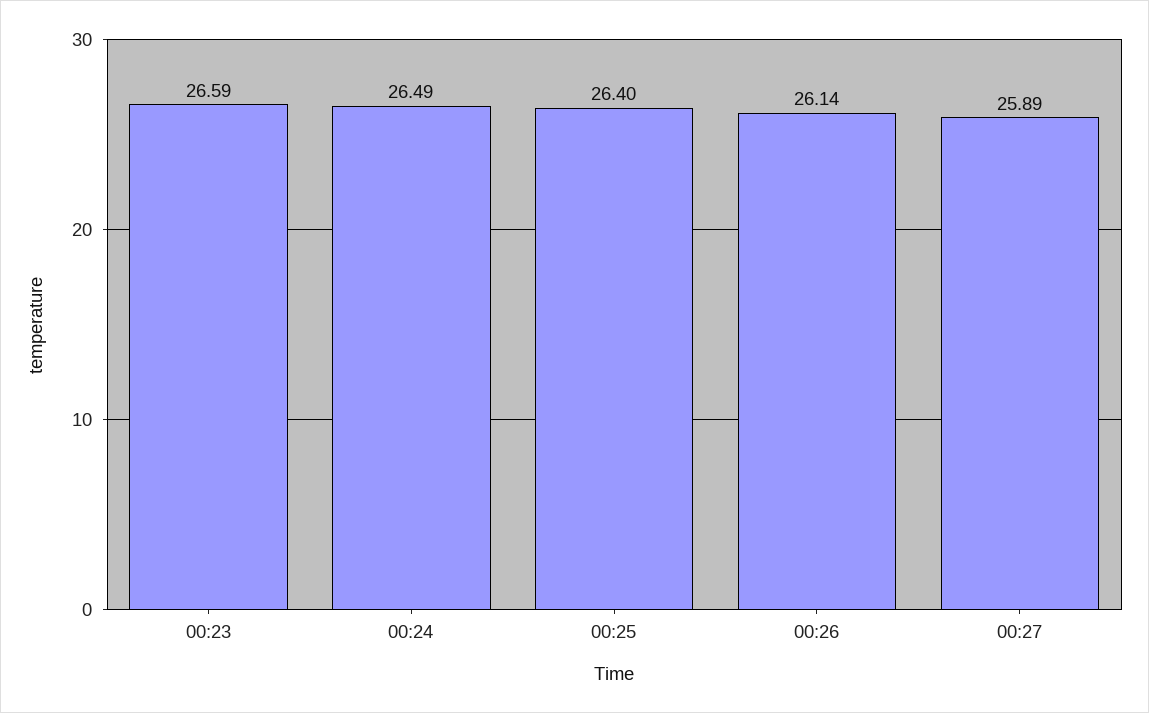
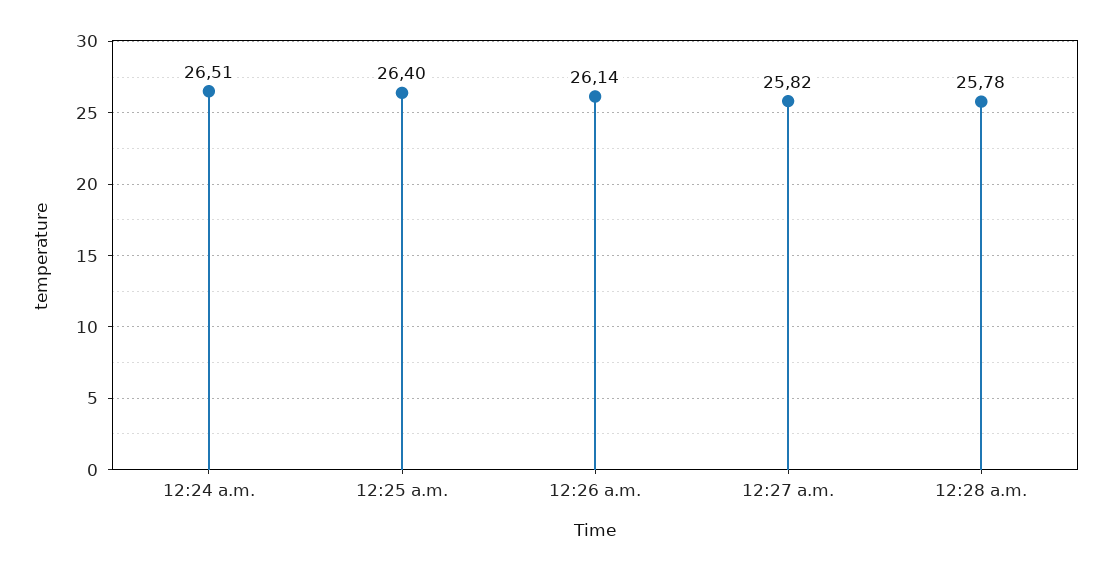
00:23: 26.59 -> none
00:24: 26.49 -> 26.51
00:27: 25.89 -> 25.82
12:28 a.m.: none -> 25.78

